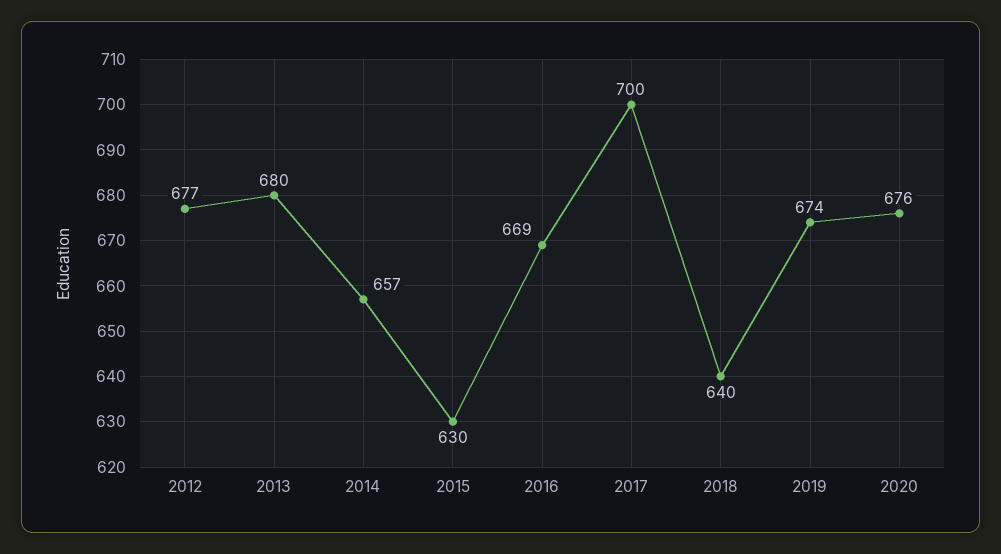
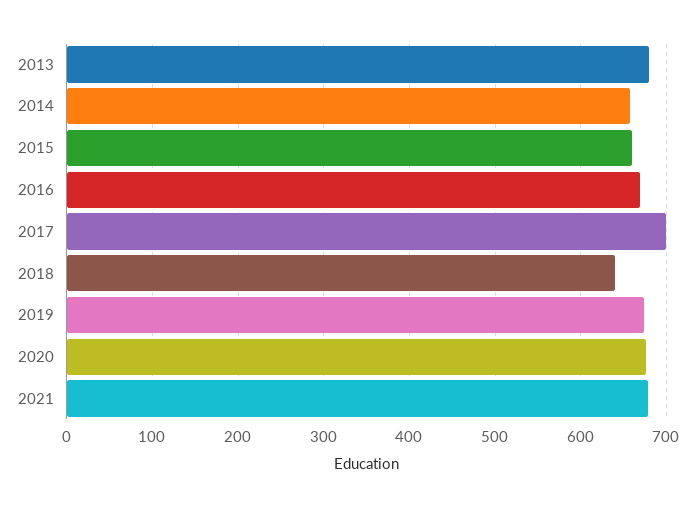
2012: 677 -> none
2015: 630 -> 660
2021: none -> 680

